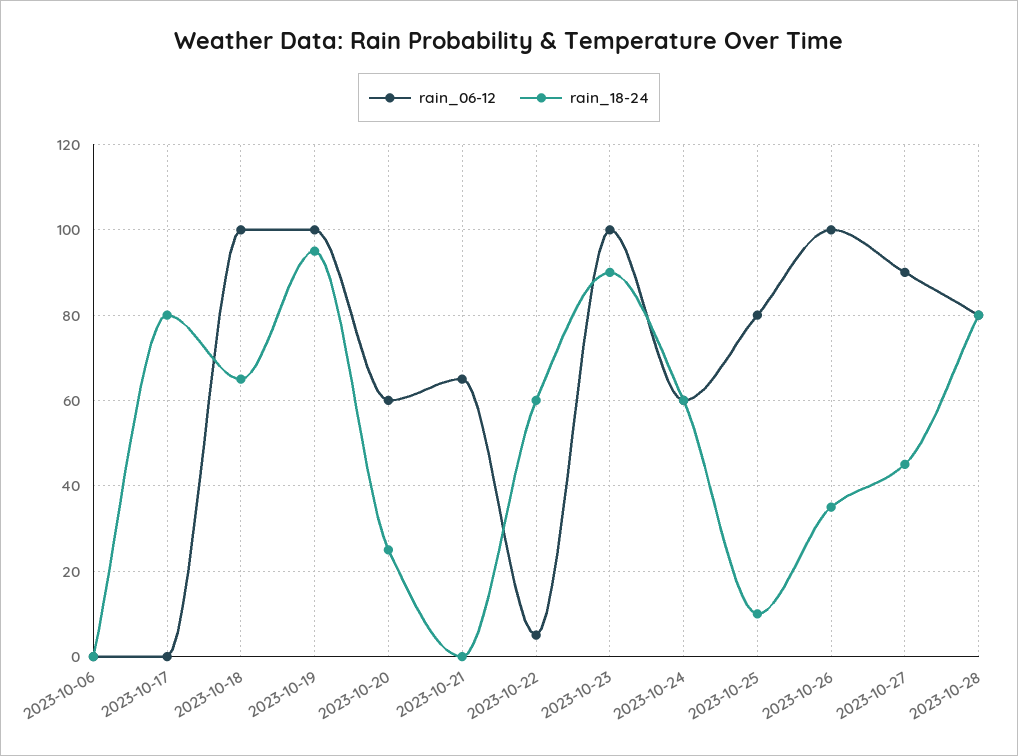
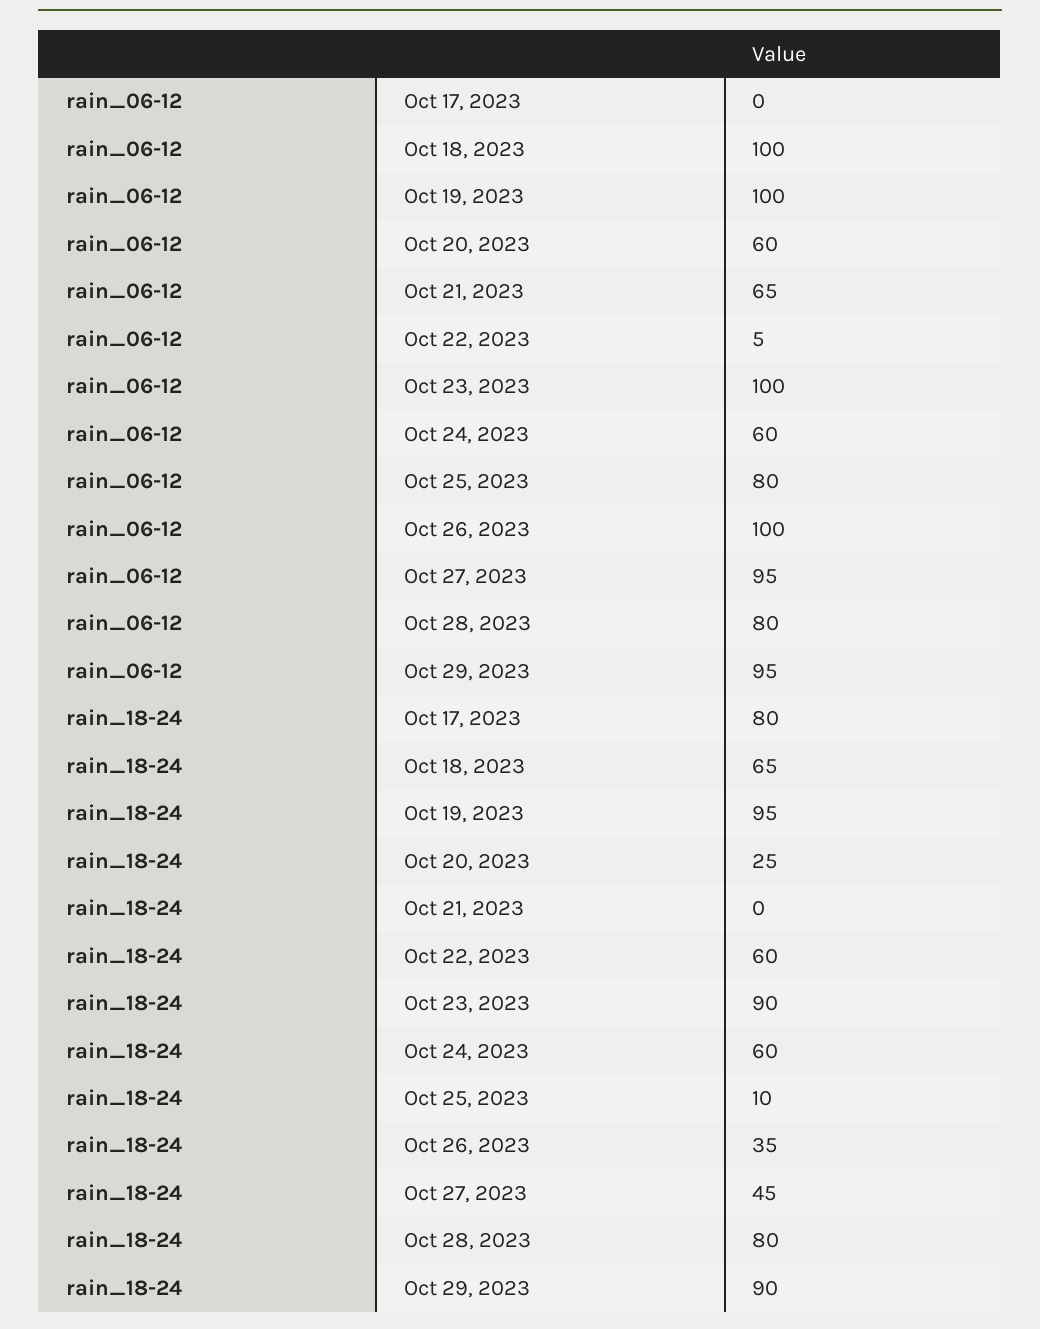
rain_06-12, 2023-10-06: 0 -> none
rain_18-24, 2023-10-06: 0 -> none
rain_06-12, 2023-10-27: 90 -> 95
rain_06-12, Oct 29, 2023: none -> 95
rain_18-24, Oct 29, 2023: none -> 90

